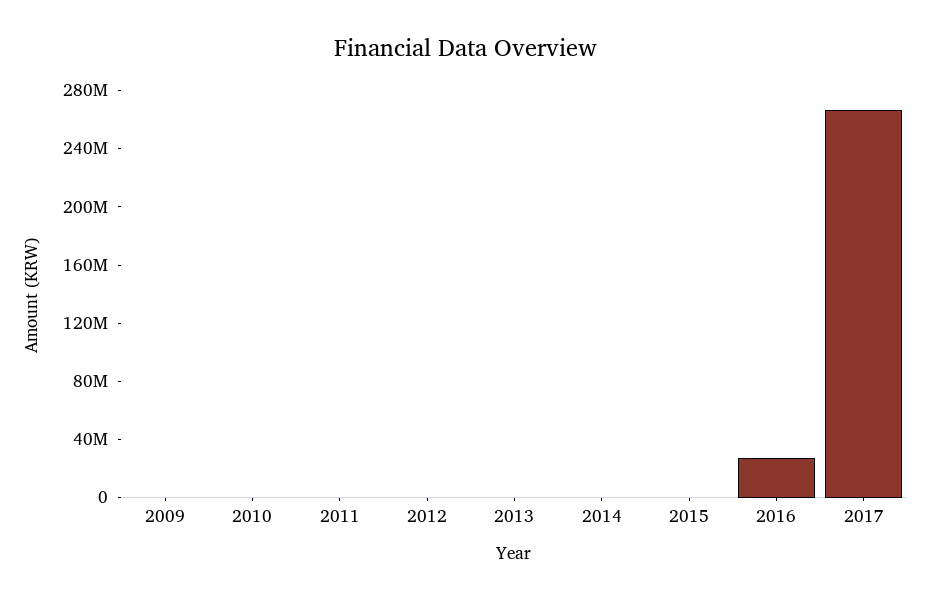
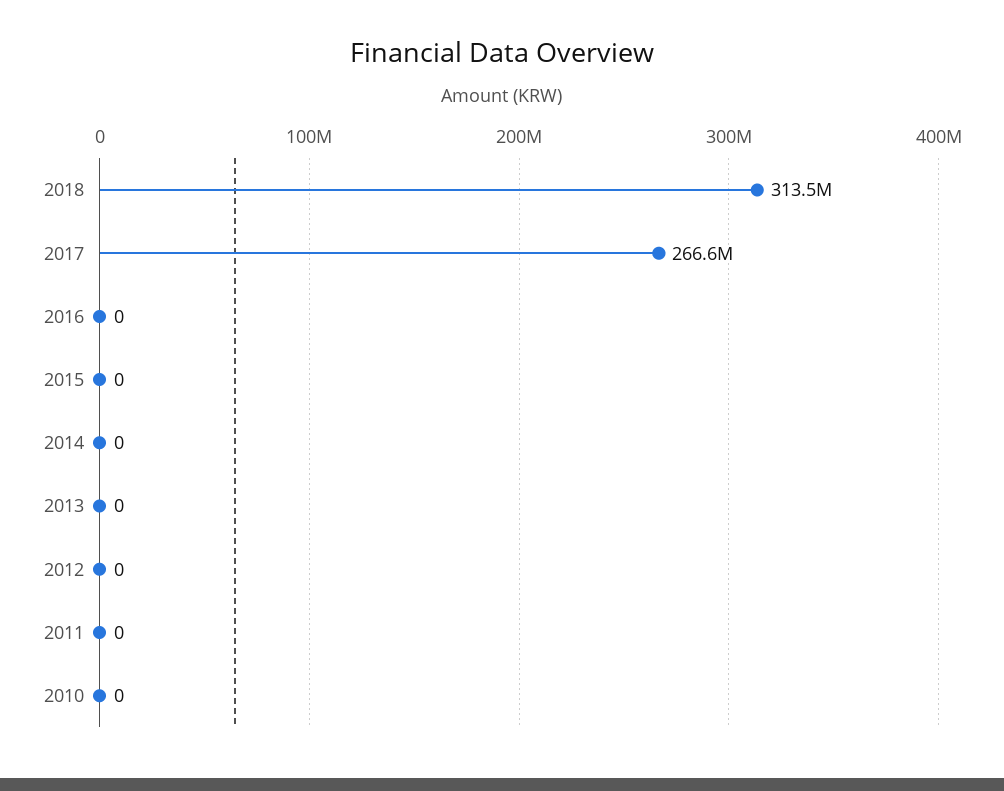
2009: 0 -> none
2016: 30000000 -> 0
2018: none -> 313500000

